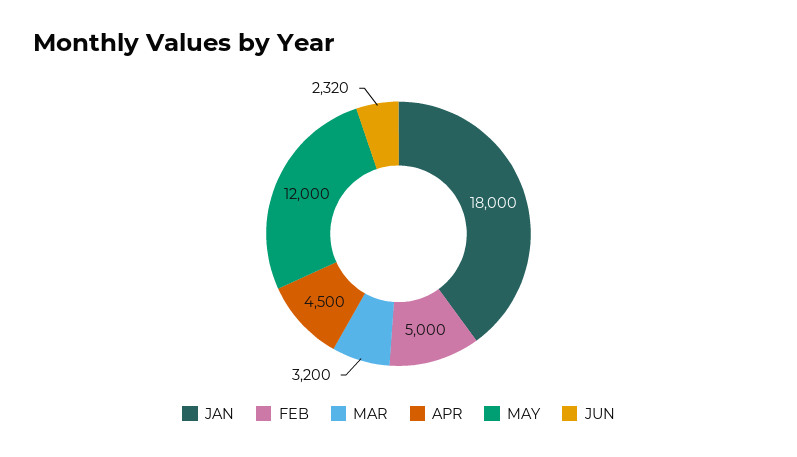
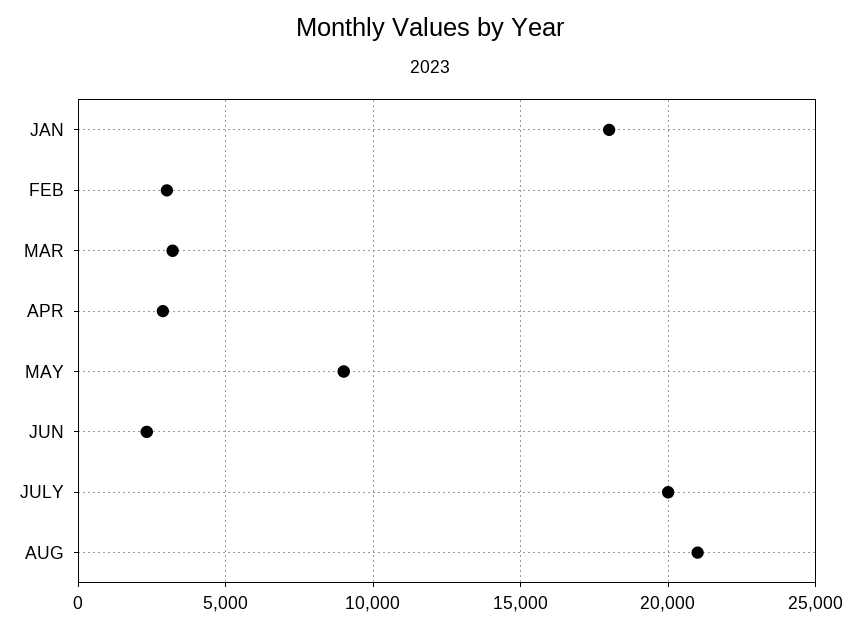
FEB: 5000 -> 3000
APR: 4500 -> 3000
MAY: 12000 -> 9000
JULY: none -> 20000
AUG: none -> 21000

